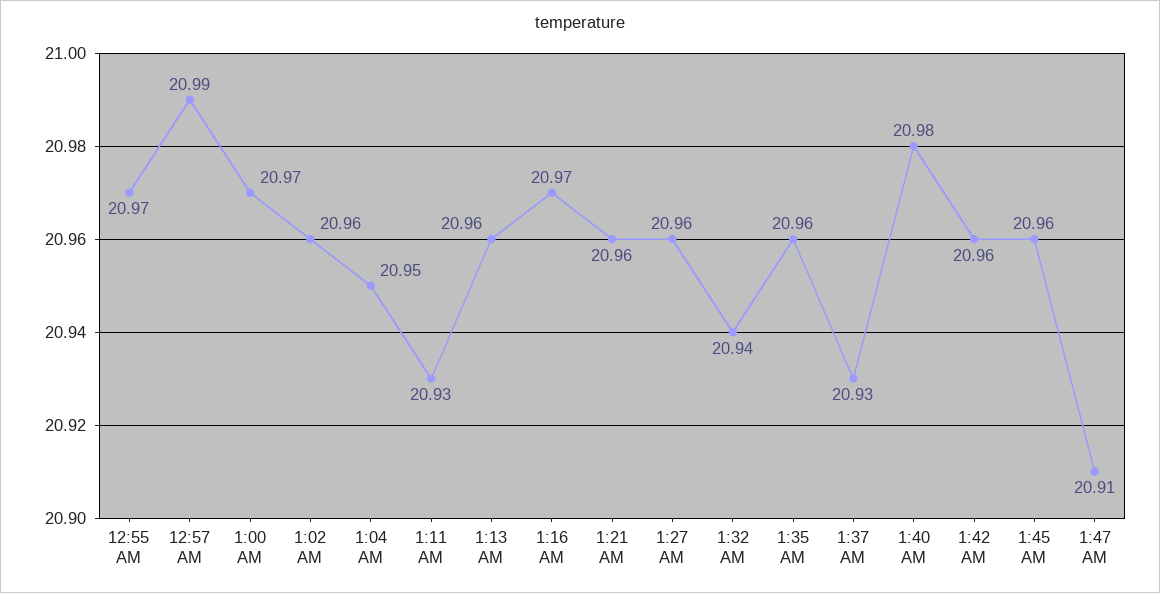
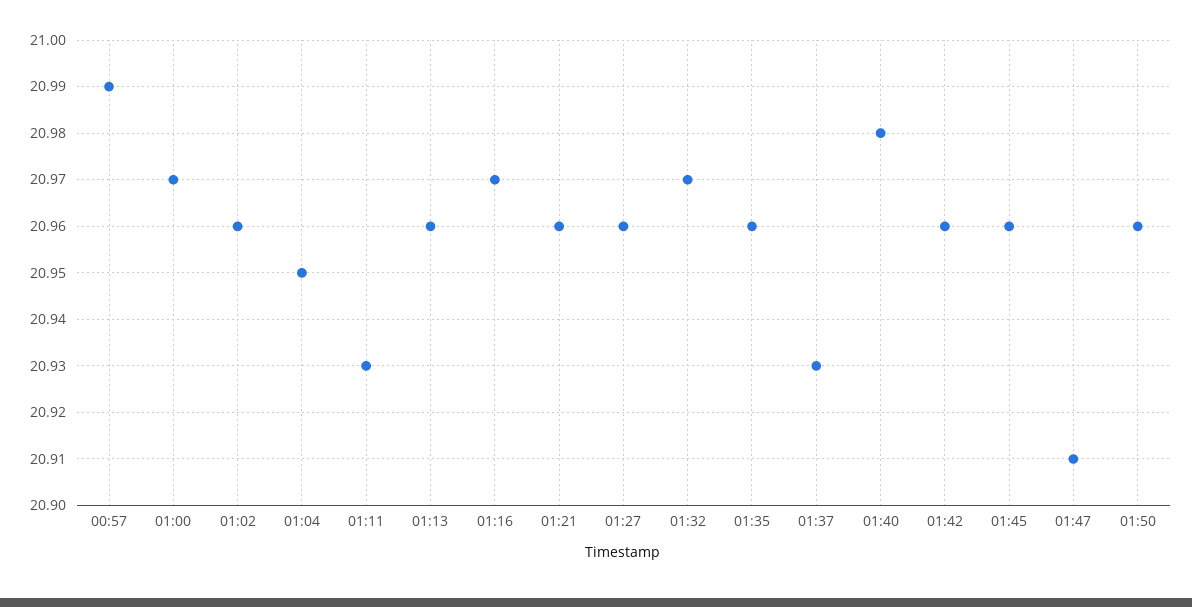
12:55 AM: 20.97 -> none
1:32 AM: 20.94 -> 20.97
01:50: none -> 20.96

